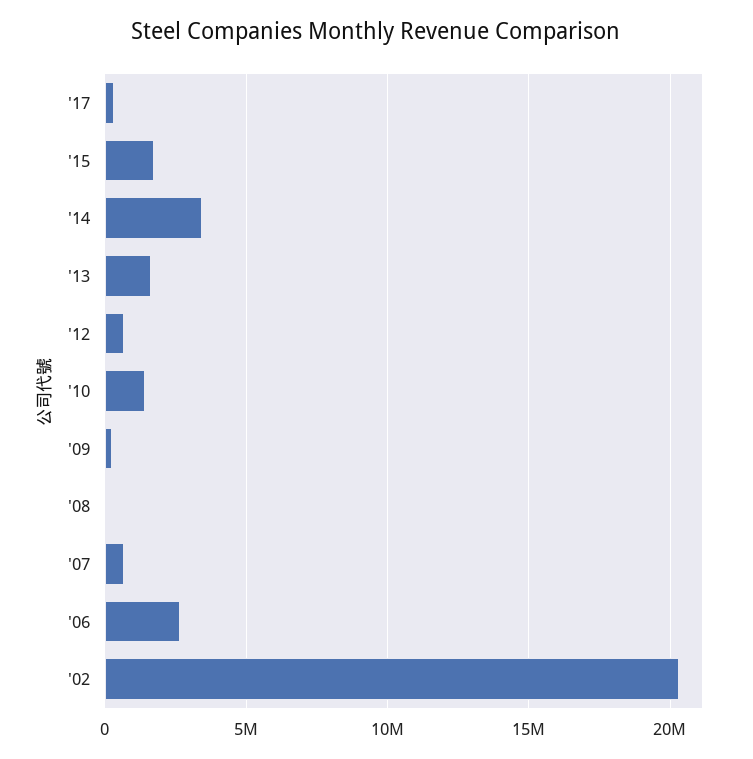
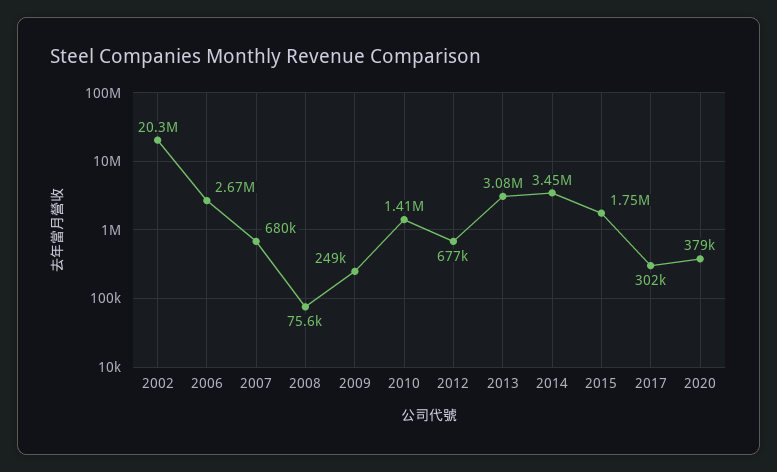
'13: 1500000 -> 3080000
2020: none -> 379000

